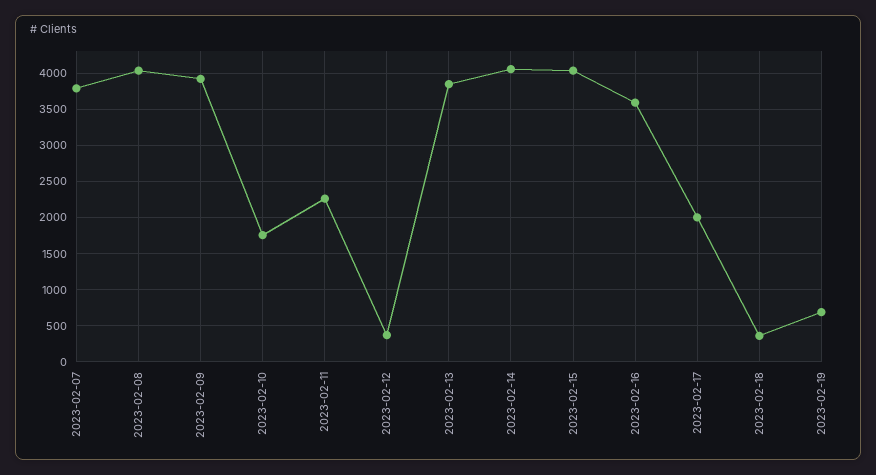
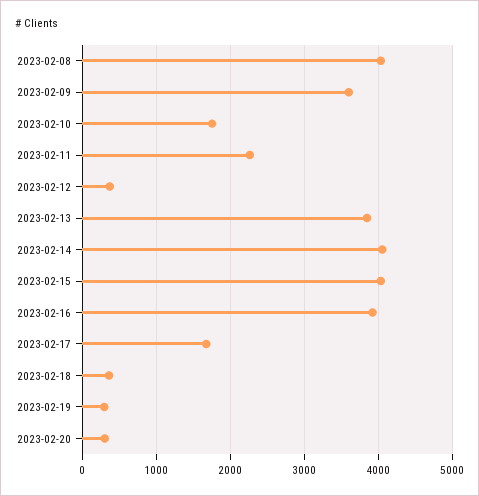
2023-02-07: 3800 -> none
2023-02-09: 3900 -> 3600
2023-02-16: 3600 -> 3900
2023-02-17: 2000 -> 1700
2023-02-19: 700 -> 300
2023-02-20: none -> 300

